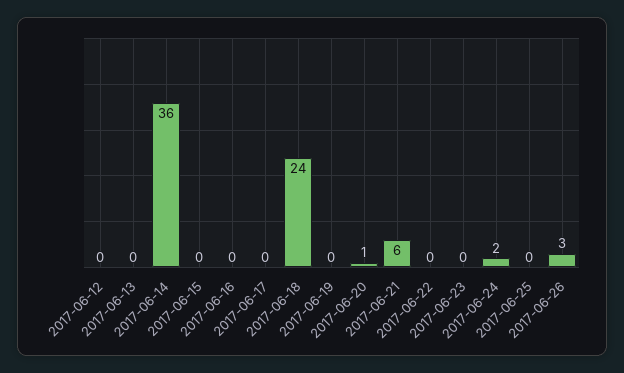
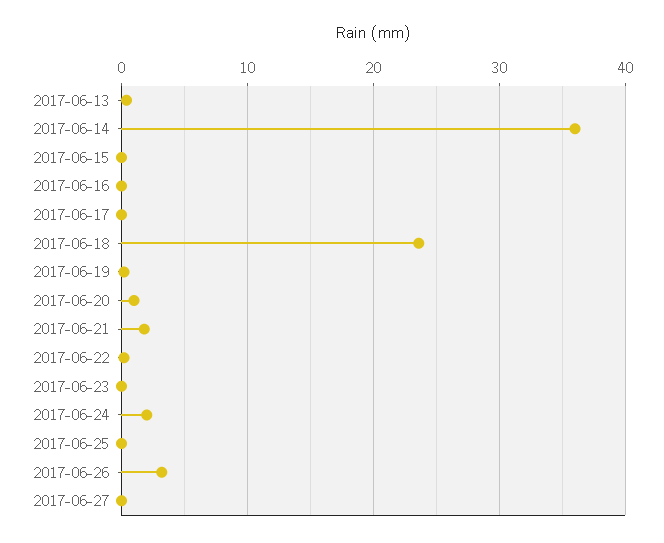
2017-06-12: 0 -> none
2017-06-21: 6 -> 2
2017-06-27: none -> 0

